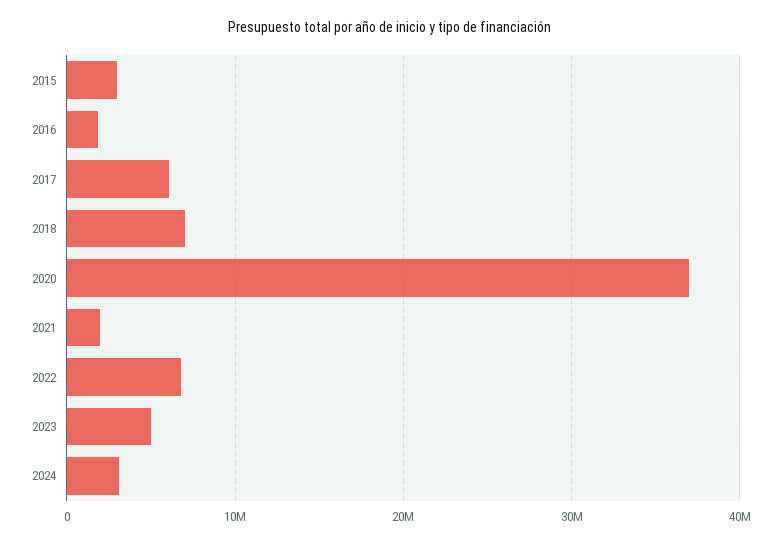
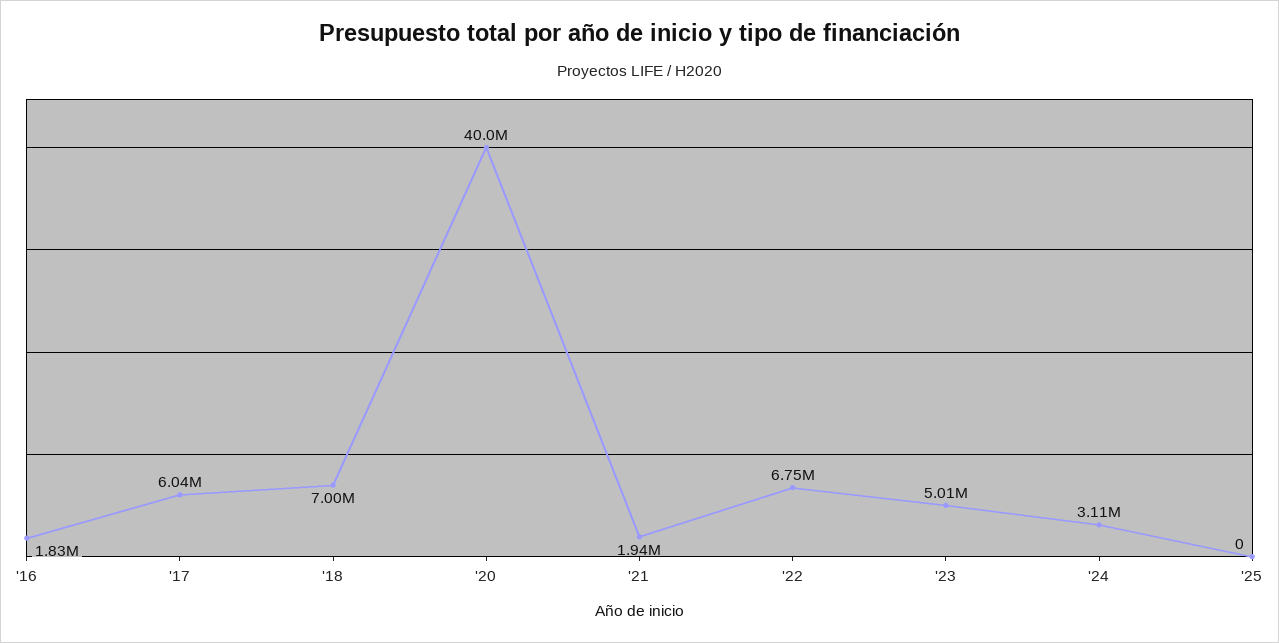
2015: 3000000 -> none
2020: 37000000 -> 40000000
'25: none -> 0

